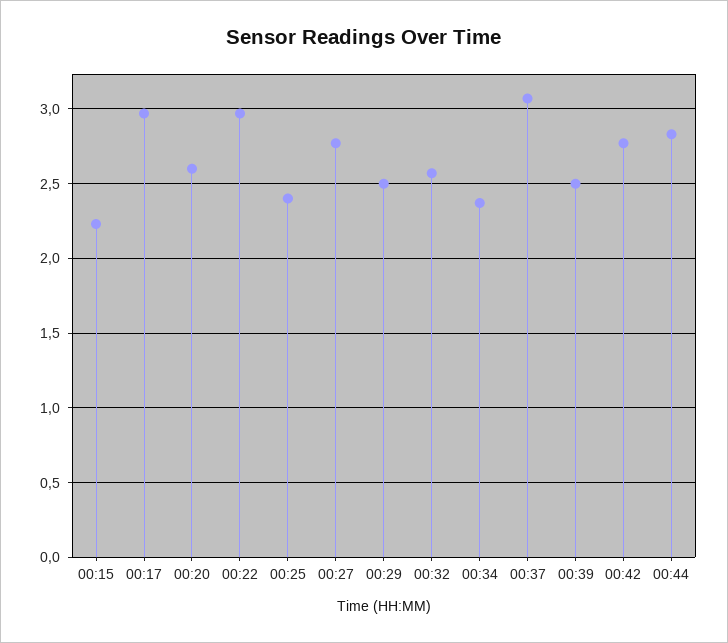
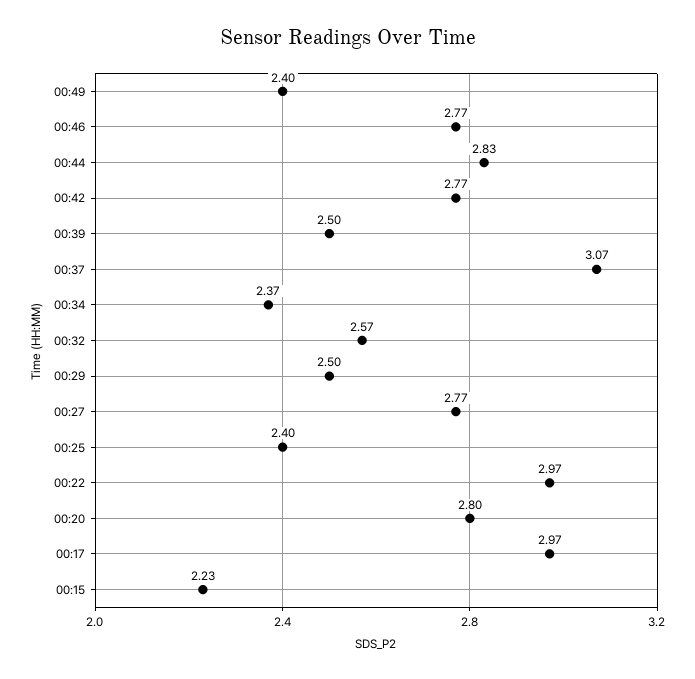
00:20: 2.6 -> 2.8
00:49: none -> 2.4
00:46: none -> 2.77

